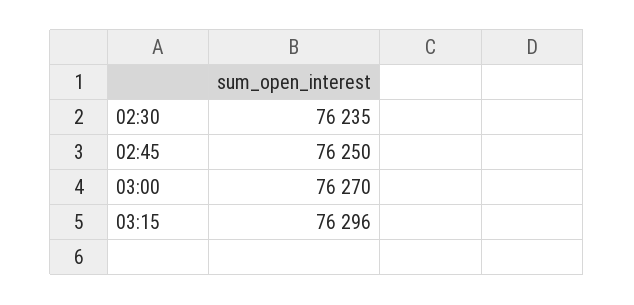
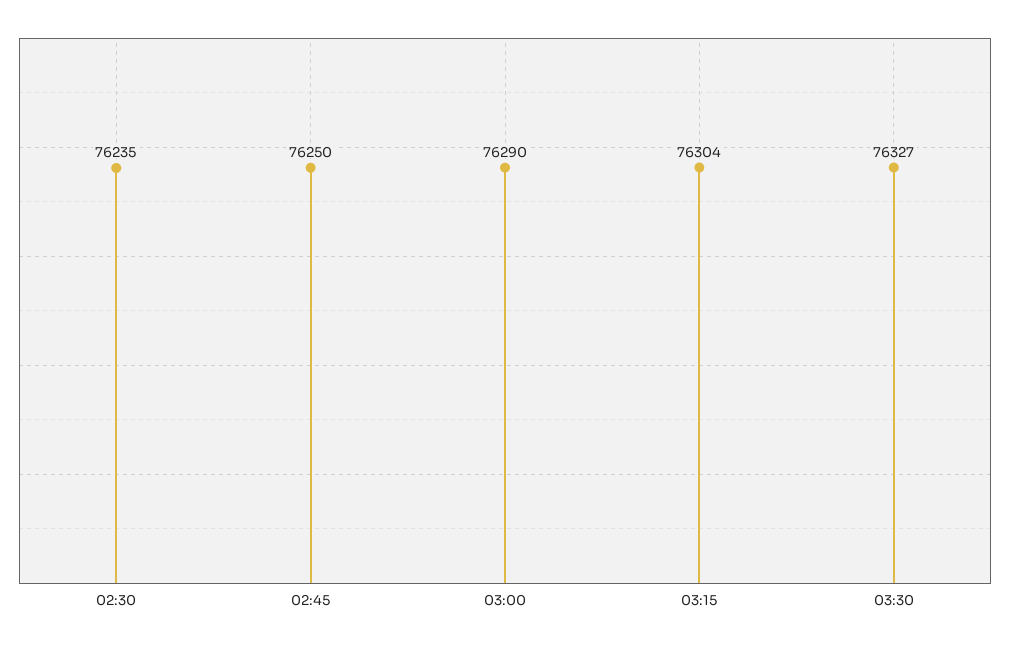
03:00: 76270 -> 76290
03:15: 76296 -> 76304
03:30: none -> 76327

